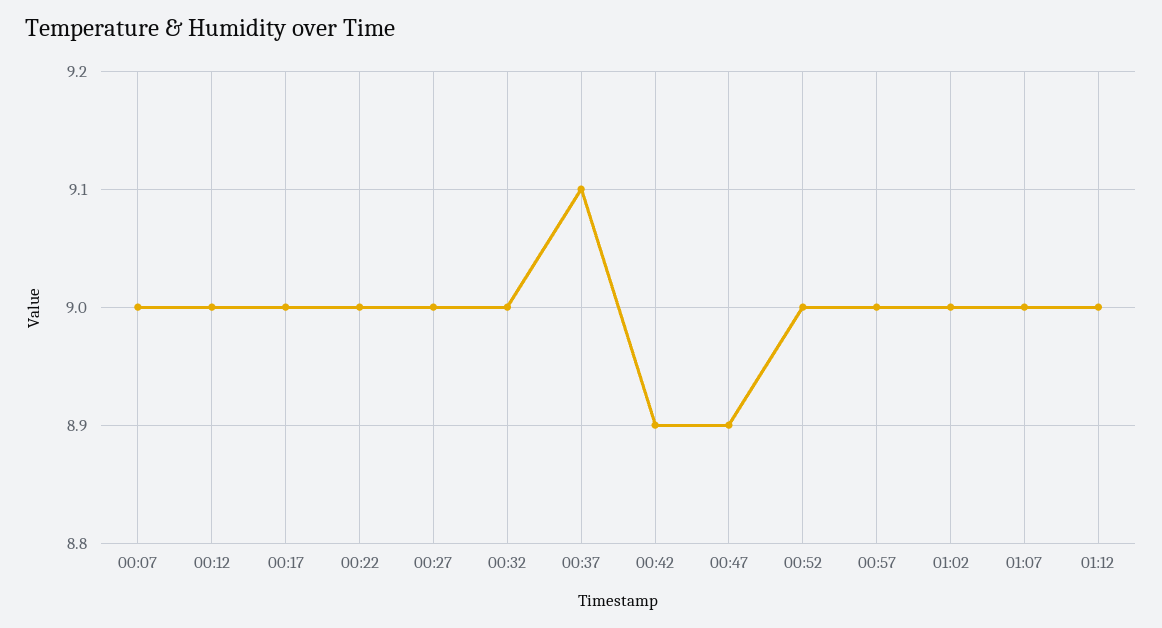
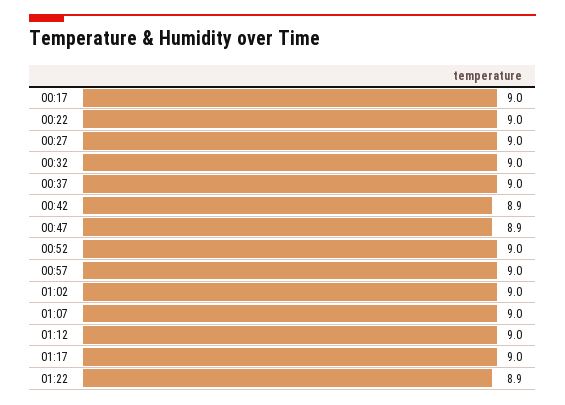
00:07: 9 -> none
00:12: 9 -> none
00:37: 9.1 -> 9
01:17: none -> 9
01:22: none -> 8.9

